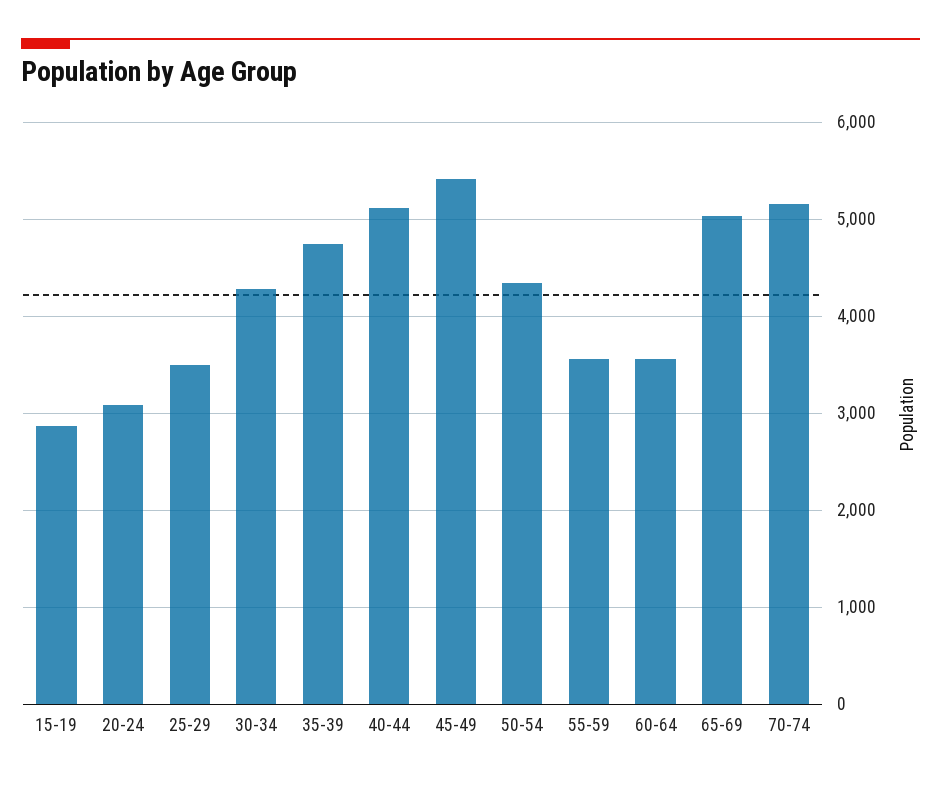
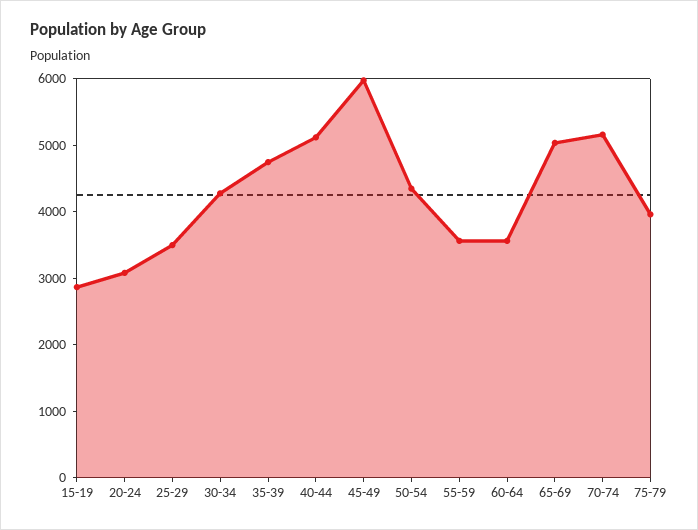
45-49: 5400 -> 6000
75-79: none -> 4000

